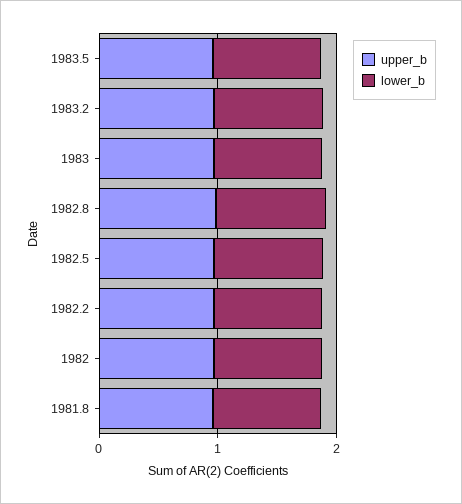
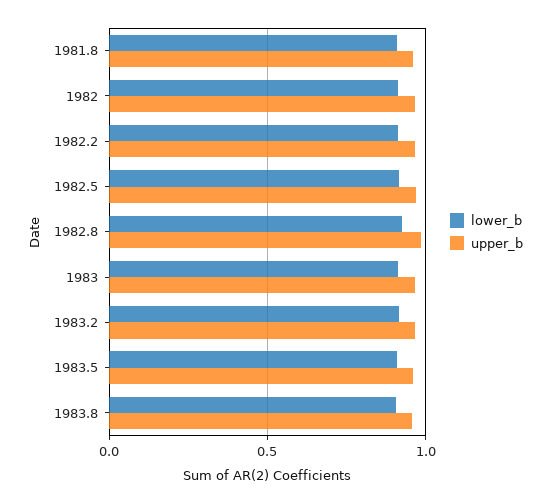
lower_b, 1983.8: none -> 0.9
upper_b, 1983.8: none -> 0.95

